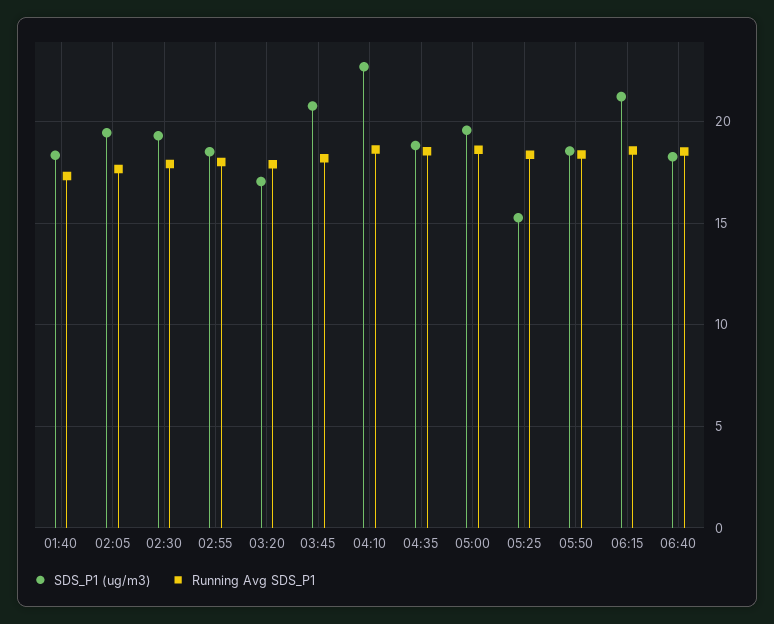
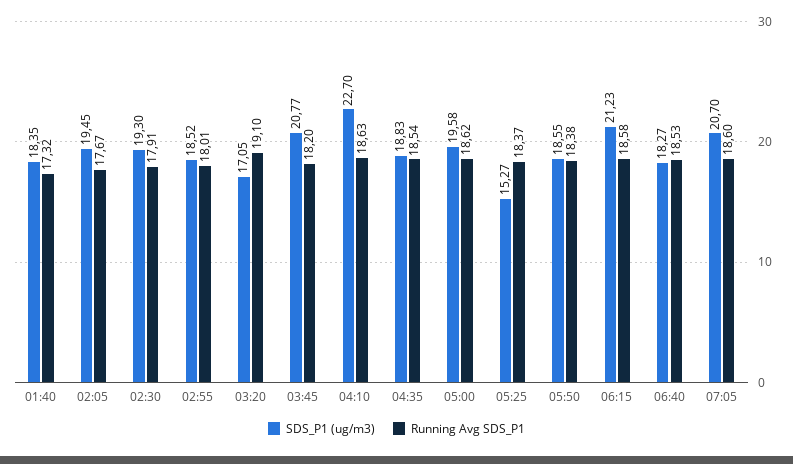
Running Avg SDS_P1, 03:20: 18 -> 19.1
SDS_P1 (ug/m3), 07:05: none -> 20.7
Running Avg SDS_P1, 07:05: none -> 18.6

